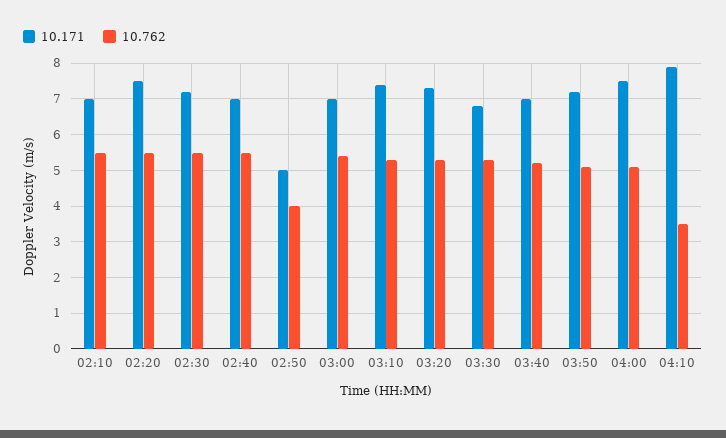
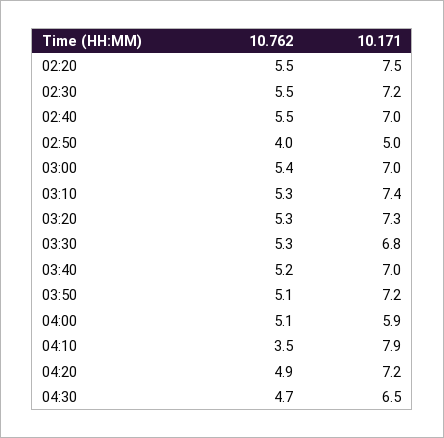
10.171, 02:10: 7 -> none
10.762, 02:10: 5.5 -> none
10.171, 04:00: 7.5 -> 5.9
10.762, 04:20: none -> 4.9
10.171, 04:20: none -> 7.2
10.762, 04:30: none -> 4.7
10.171, 04:30: none -> 6.5

